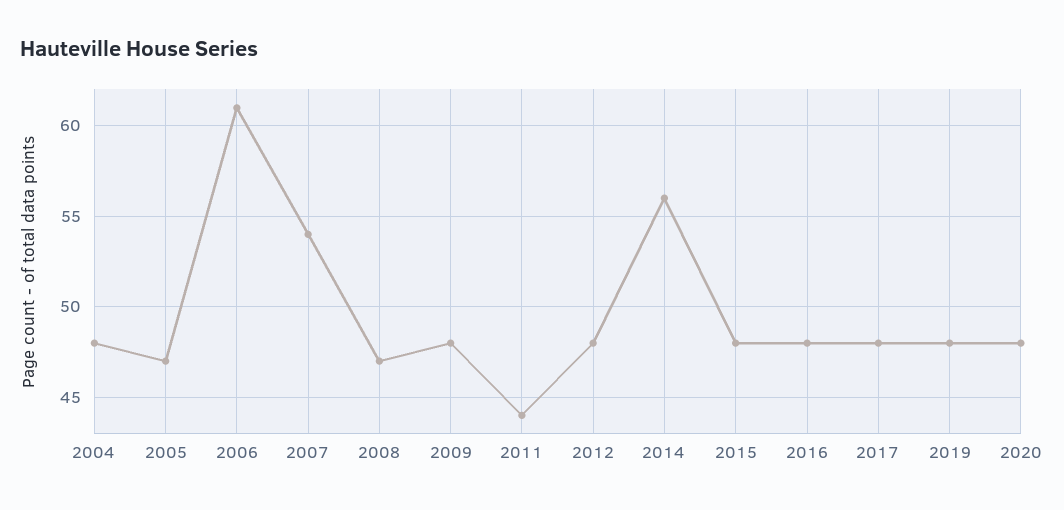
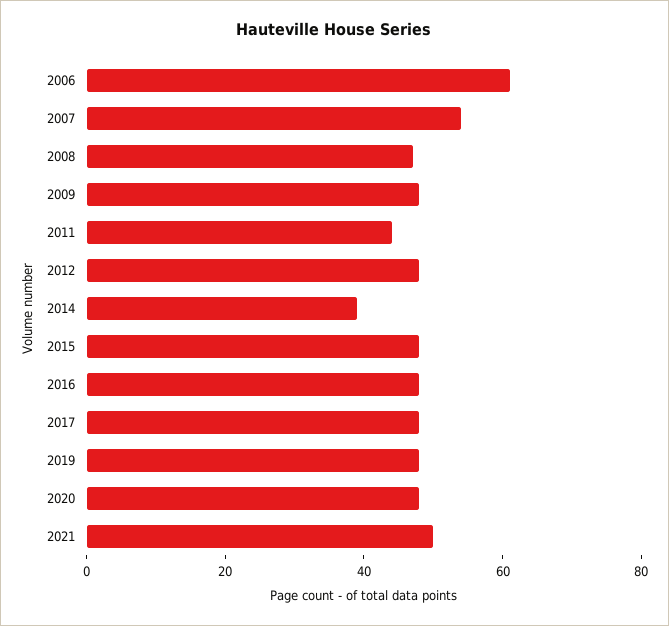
2004: 48 -> none
2005: 47 -> none
2014: 56 -> 40
2021: none -> 50

